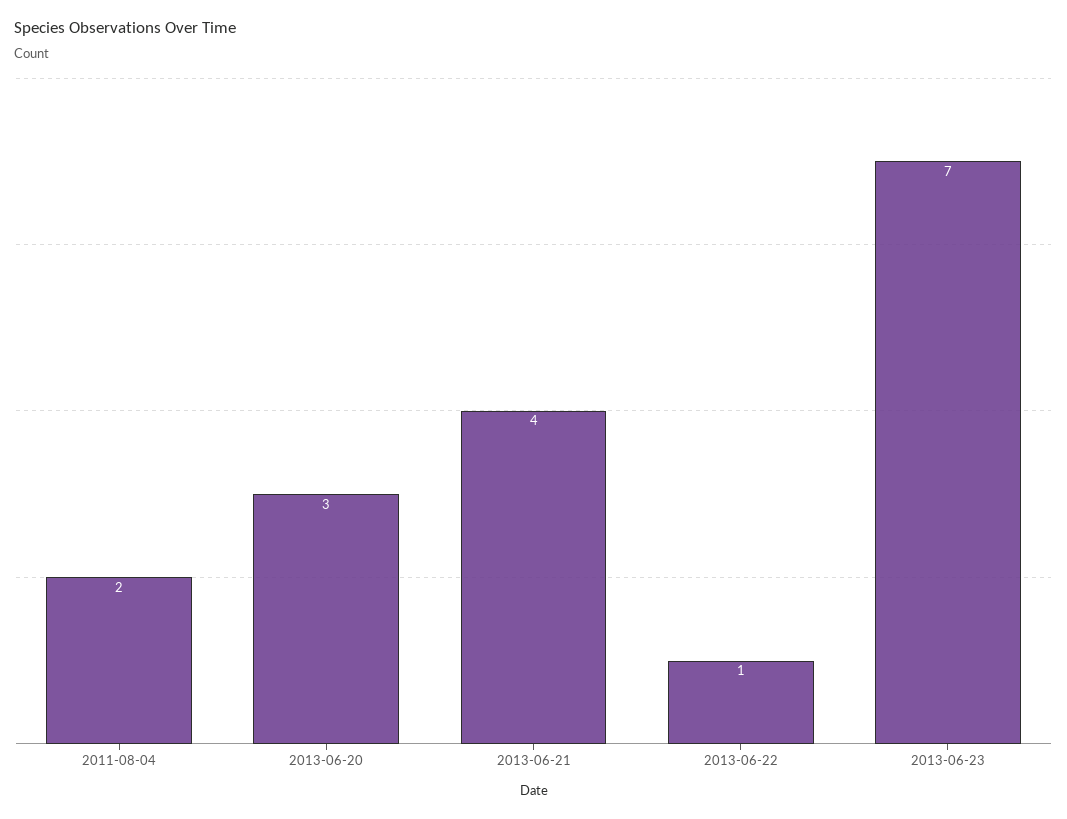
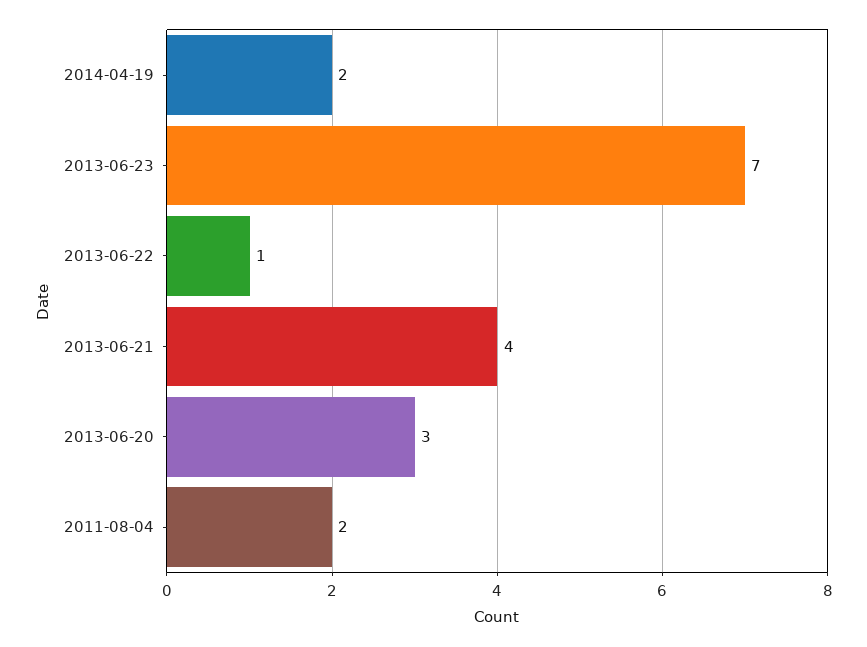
2014-04-19: none -> 2

